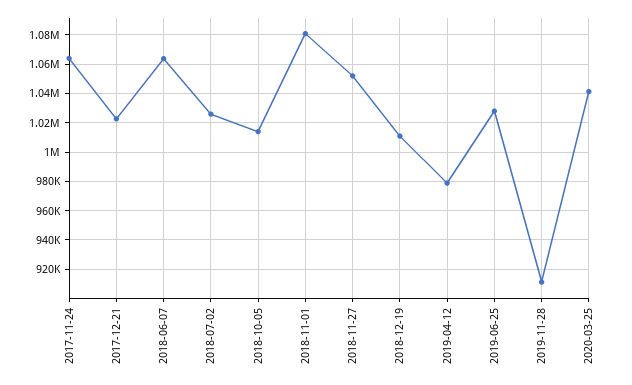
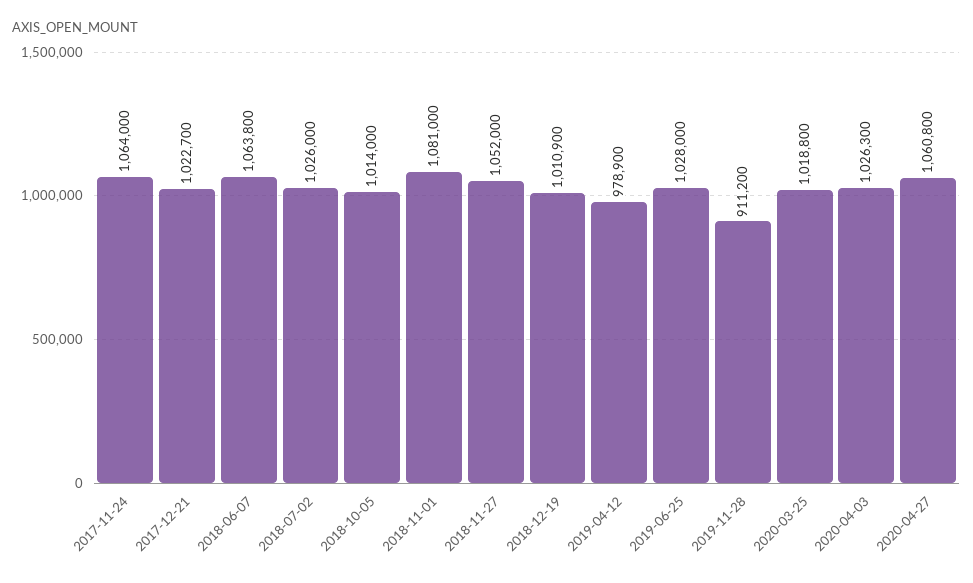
2020-03-25: 1040000 -> 1018800
2020-04-03: none -> 1026300
2020-04-27: none -> 1060800

